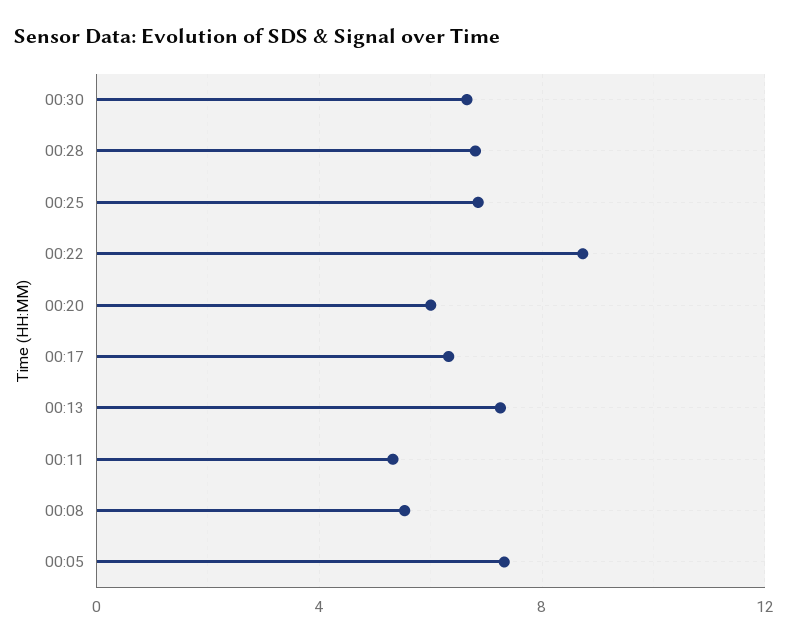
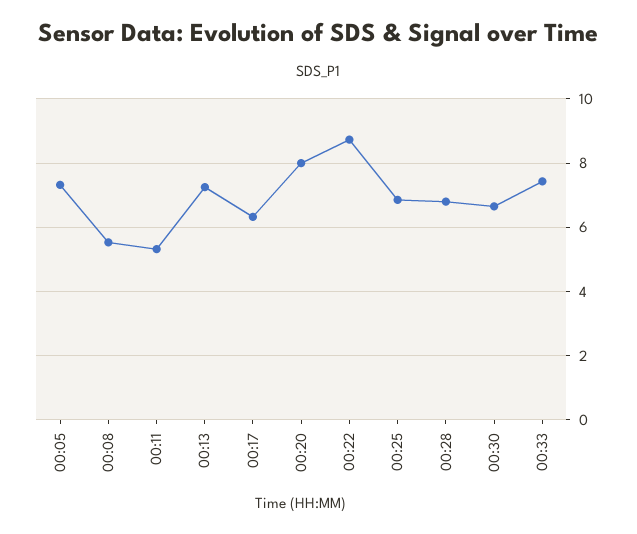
00:20: 6 -> 8
00:33: none -> 7.4

